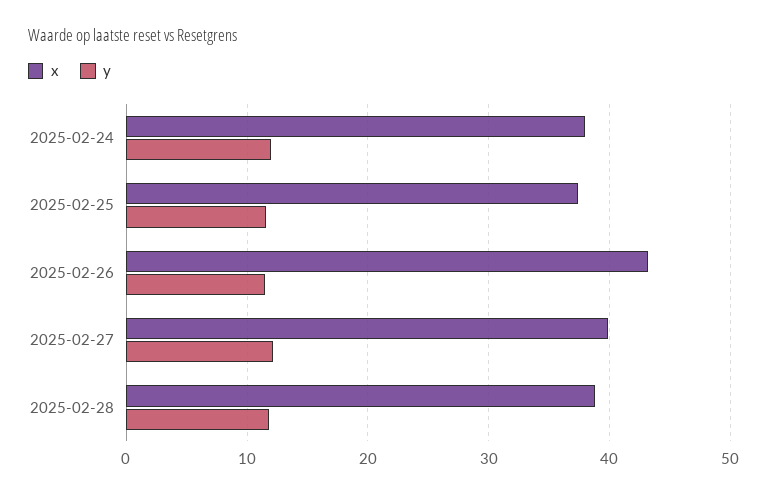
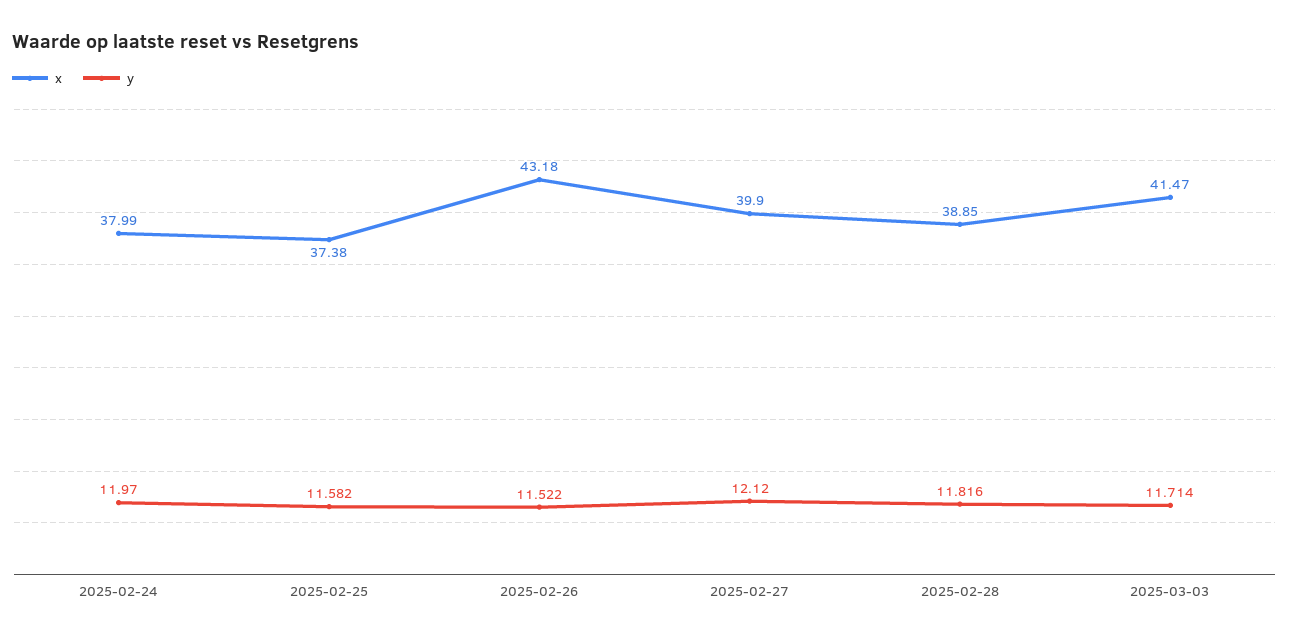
x, 2025-03-03: none -> 41.47
y, 2025-03-03: none -> 11.714

